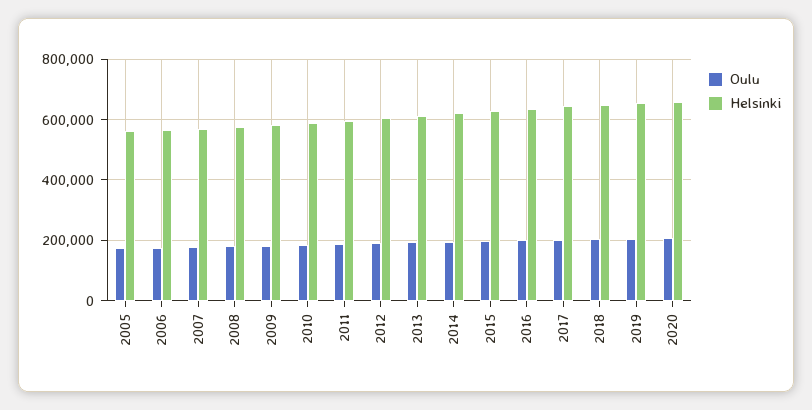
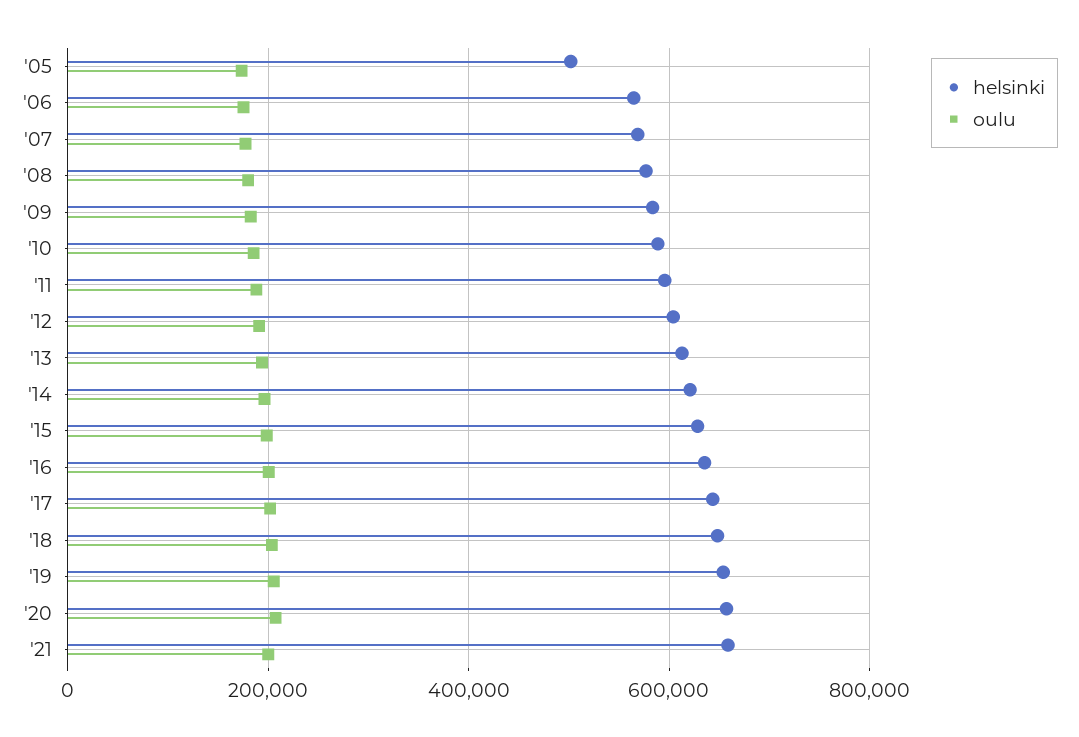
Helsinki, 2005: 560000 -> 500000
Helsinki, '21: none -> 660000
Oulu, '21: none -> 200000

